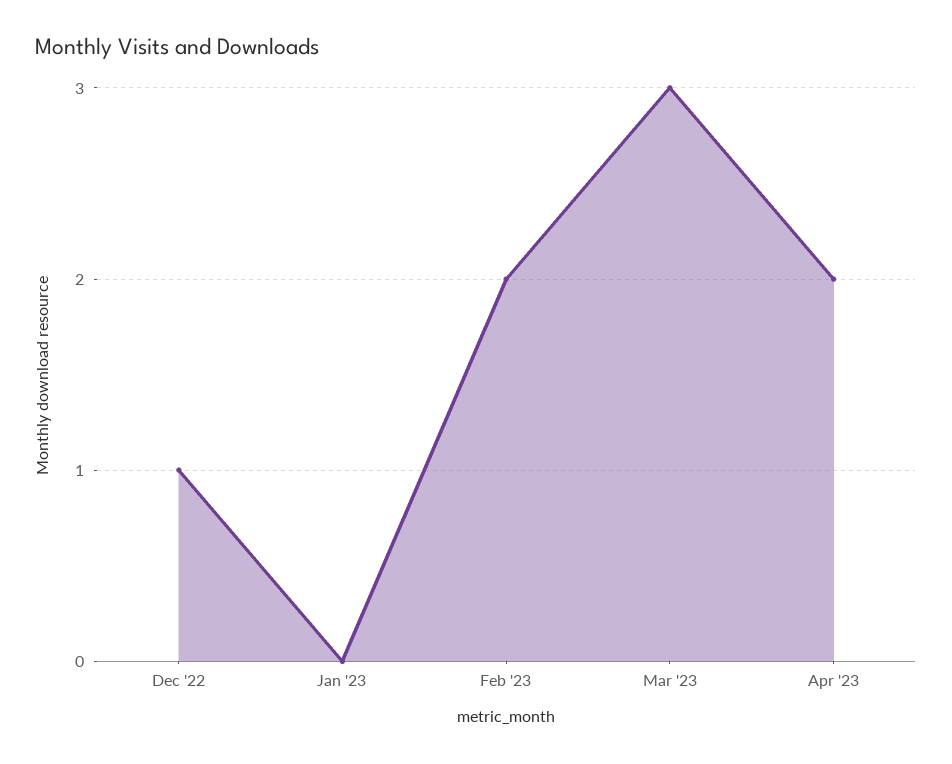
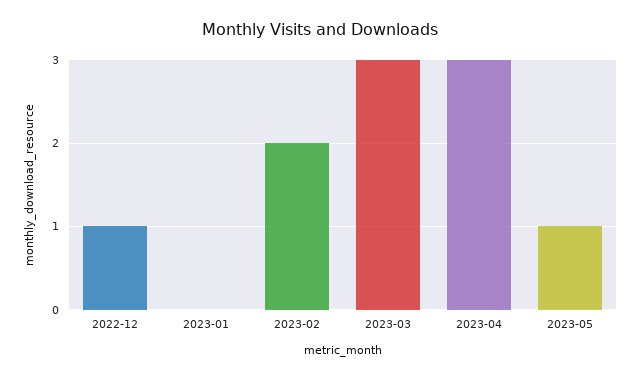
Apr '23: 2 -> 3
2023-05: none -> 1

